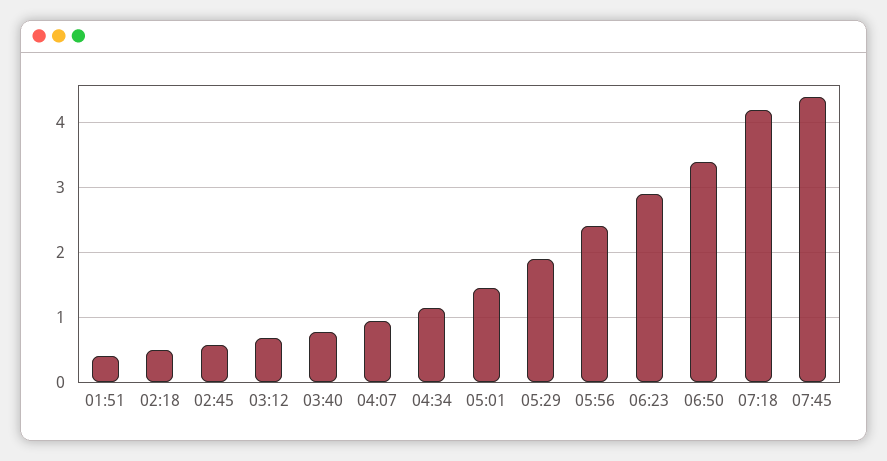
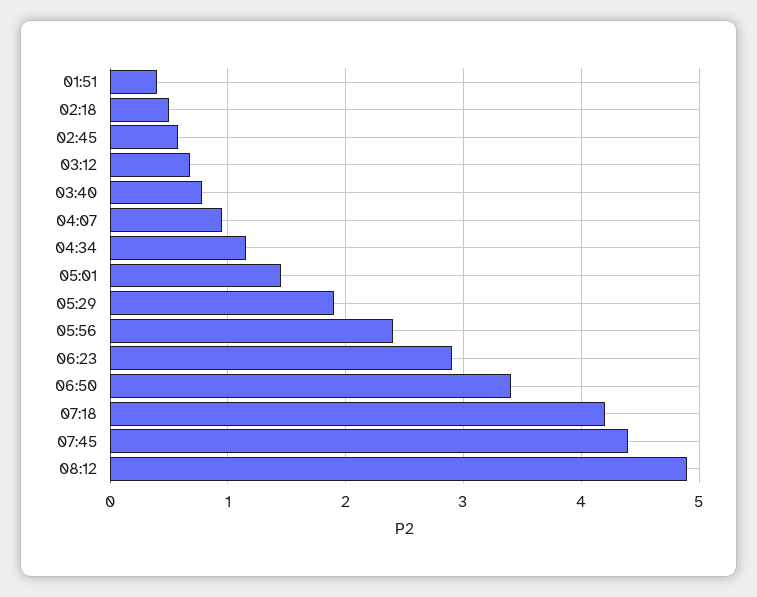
08:12: none -> 4.9

